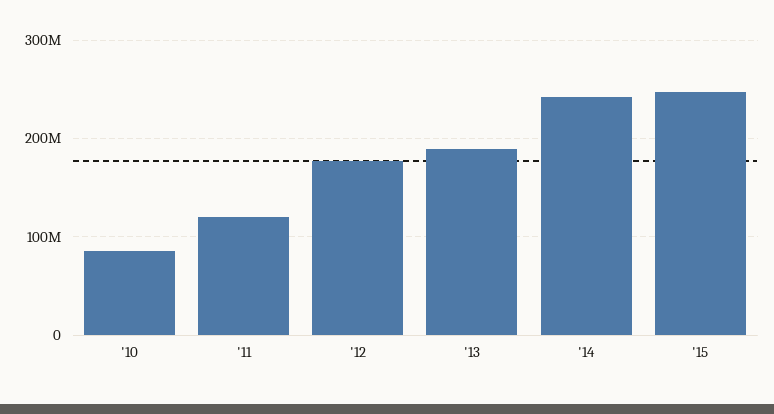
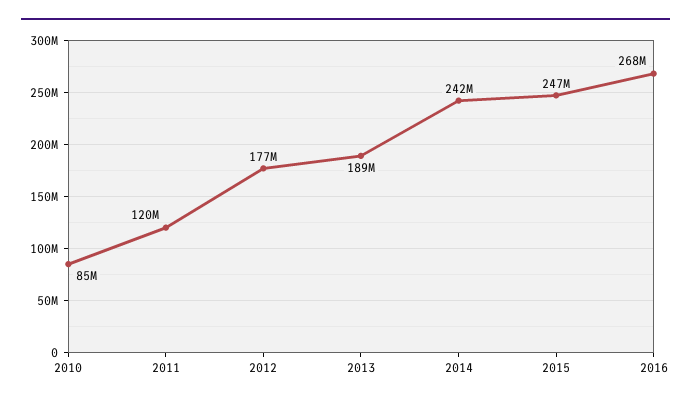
2016: none -> 268000000

